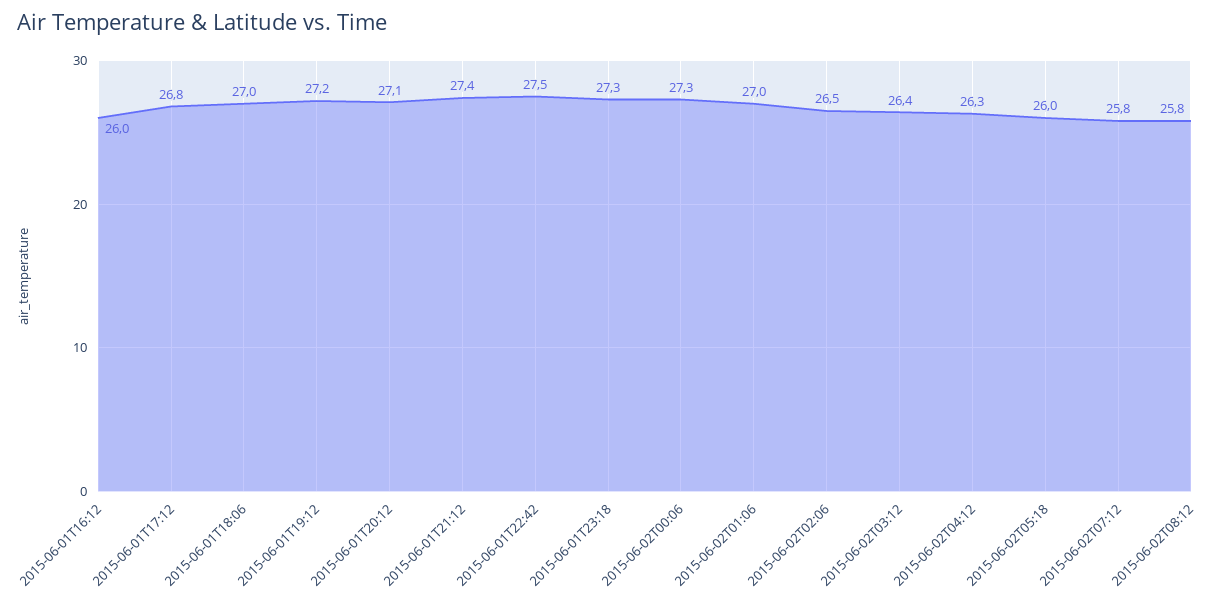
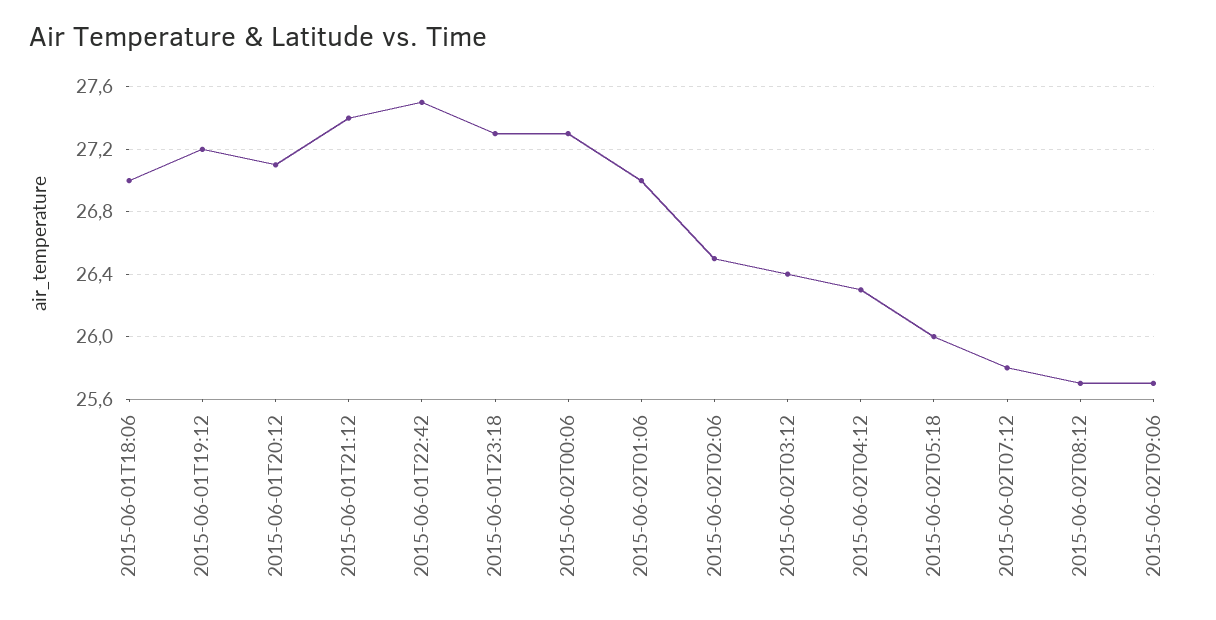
2015-06-01T16:12: 26 -> none
2015-06-01T17:12: 26.8 -> none
2015-06-02T08:12: 25.8 -> 25.7
2015-06-02T09:06: none -> 25.7

